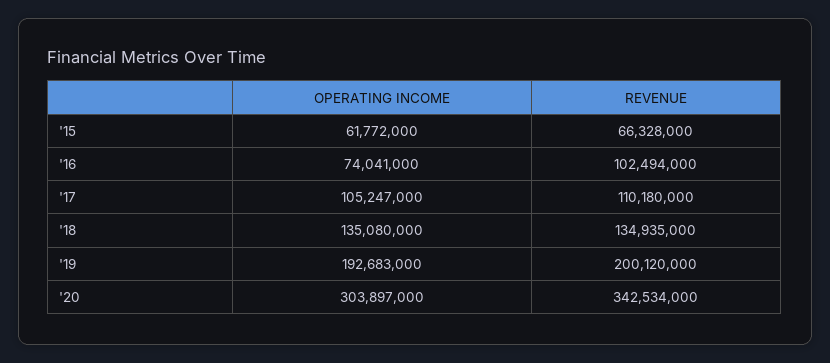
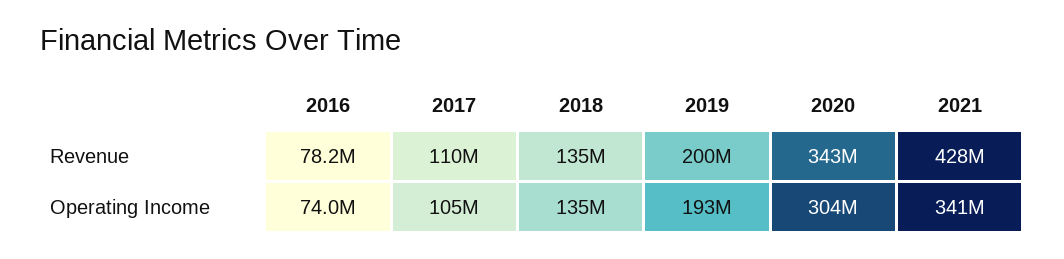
OPERATING INCOME, '15: 61772000 -> none
REVENUE, '15: 66328000 -> none
REVENUE, '16: 102494000 -> 78200000
REVENUE, 2021: none -> 428000000
OPERATING INCOME, 2021: none -> 341000000

